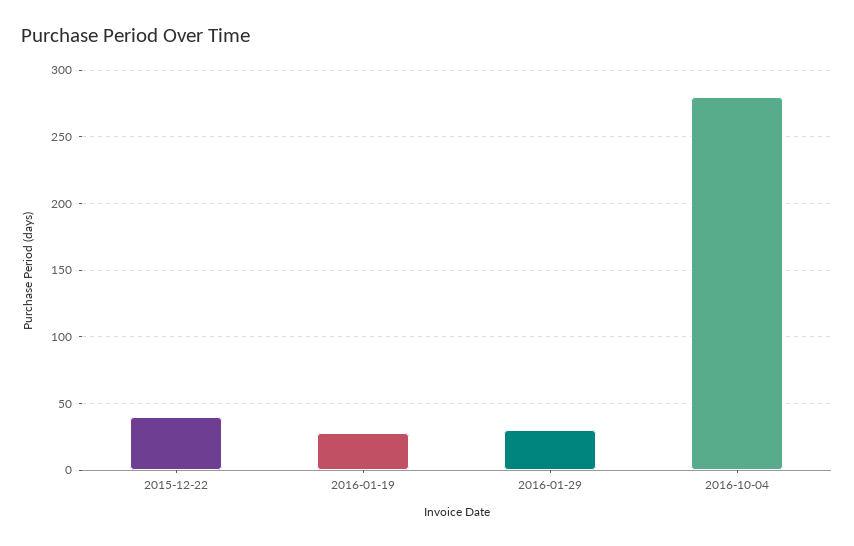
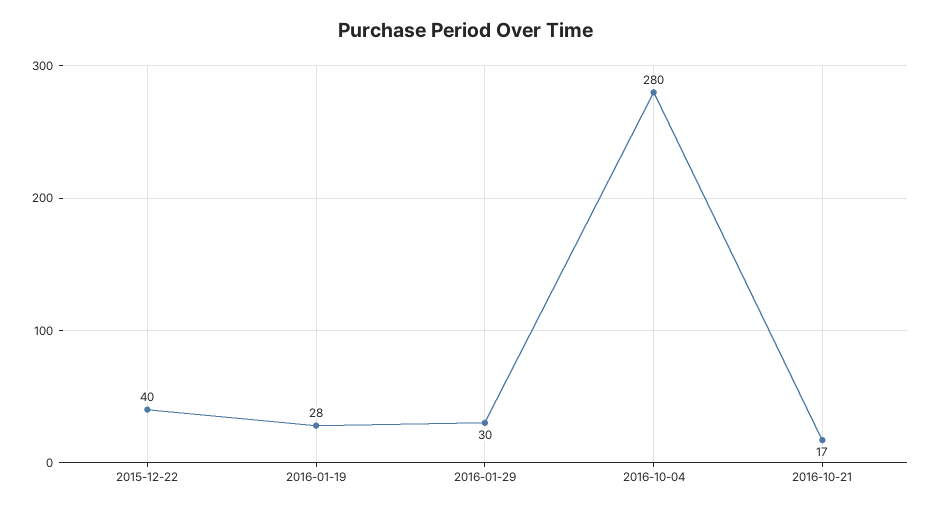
2016-10-21: none -> 17

